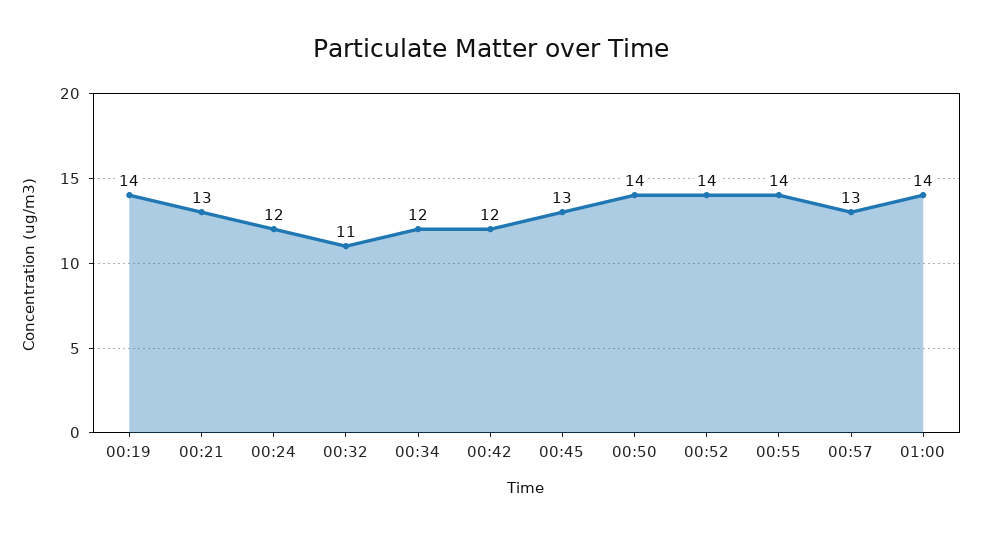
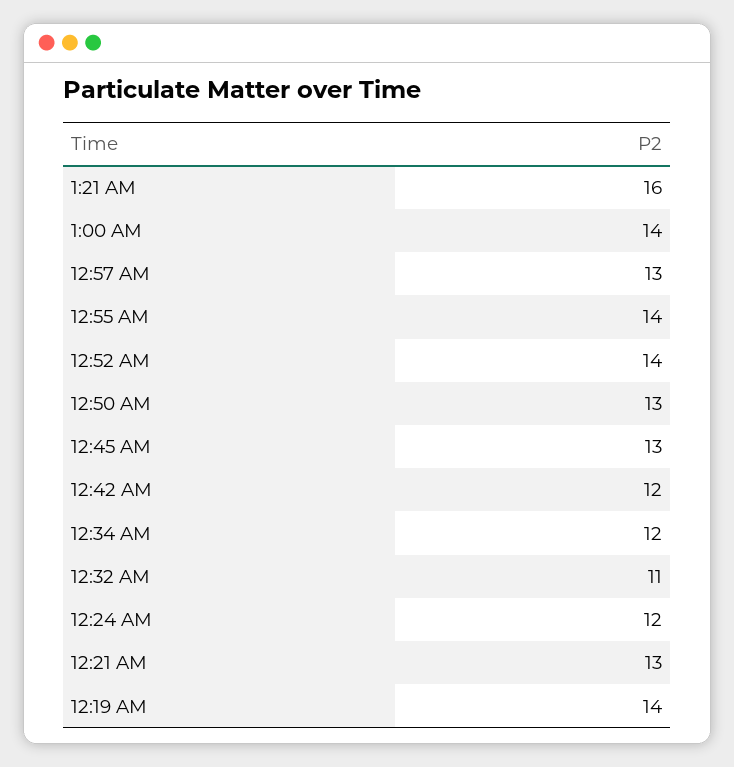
00:50: 14 -> 13
1:21 AM: none -> 16

